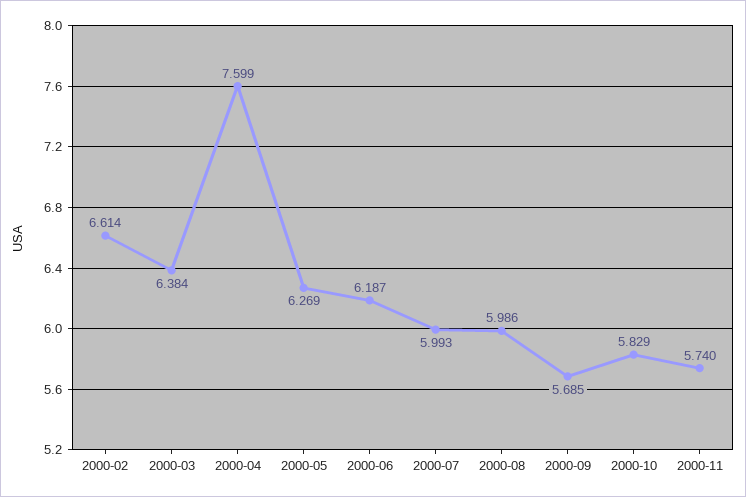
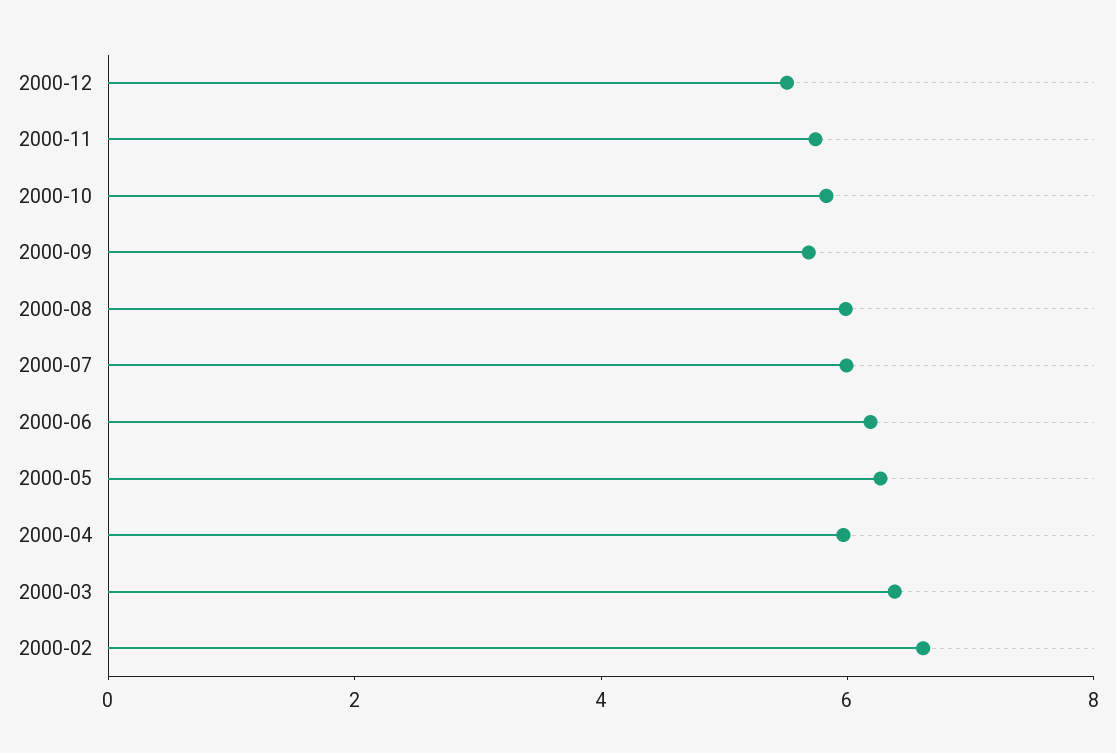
2000-04: 7.599 -> 6
2000-12: none -> 5.5

